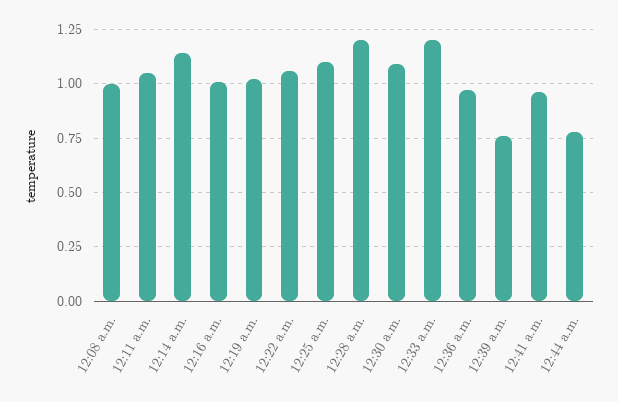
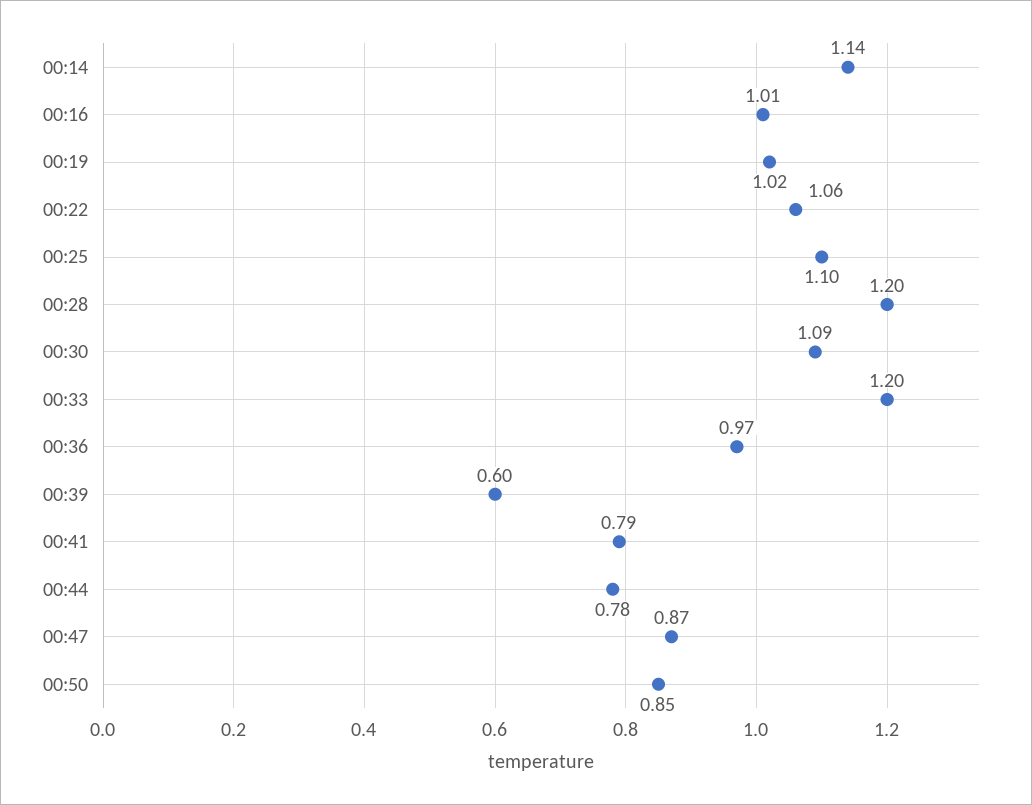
12:08 a.m.: 1 -> none
12:11 a.m.: 1.05 -> none
12:39 a.m.: 0.75 -> 0.6
12:41 a.m.: 0.95 -> 0.79
00:47: none -> 0.87
00:50: none -> 0.85

